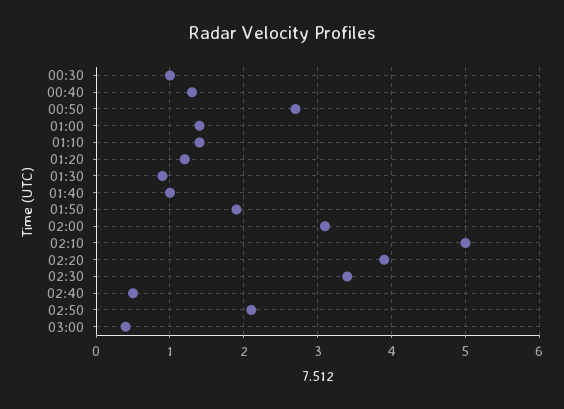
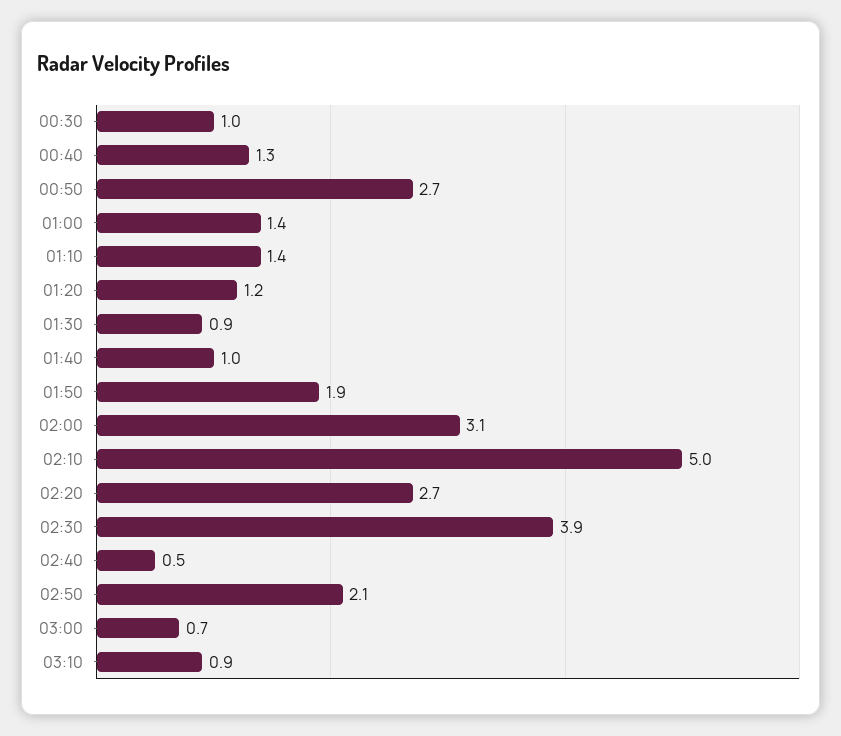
02:20: 3.9 -> 2.7
02:30: 3.4 -> 3.9
03:00: 0.4 -> 0.7
03:10: none -> 0.9

